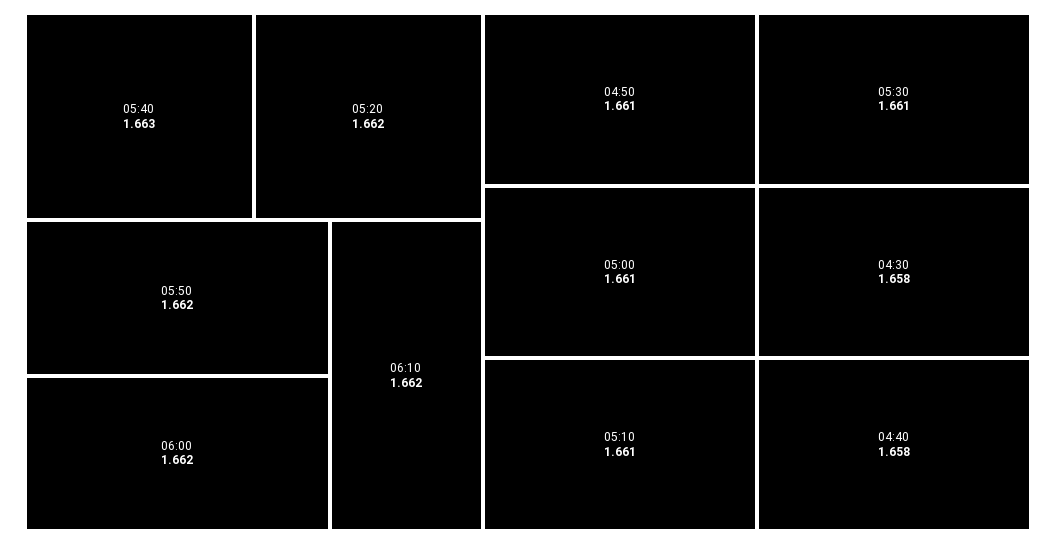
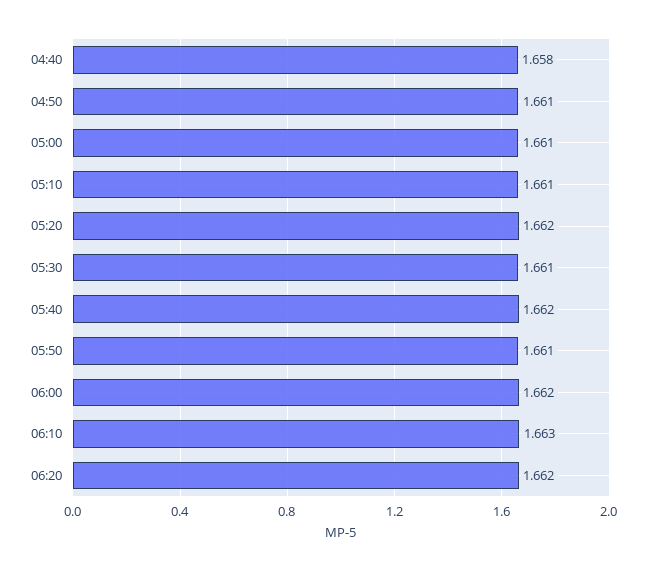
05:40: 1.663 -> 1.662
05:50: 1.662 -> 1.661
06:10: 1.662 -> 1.663
04:30: 1.658 -> none
06:20: none -> 1.662

